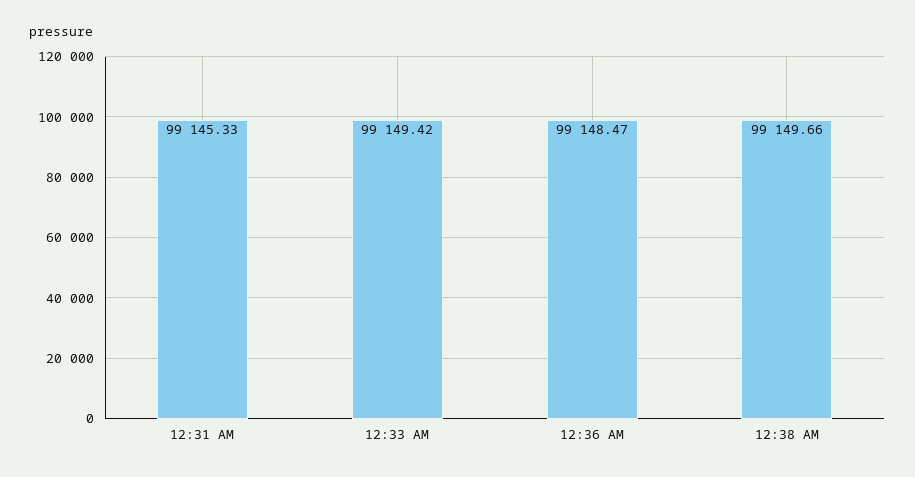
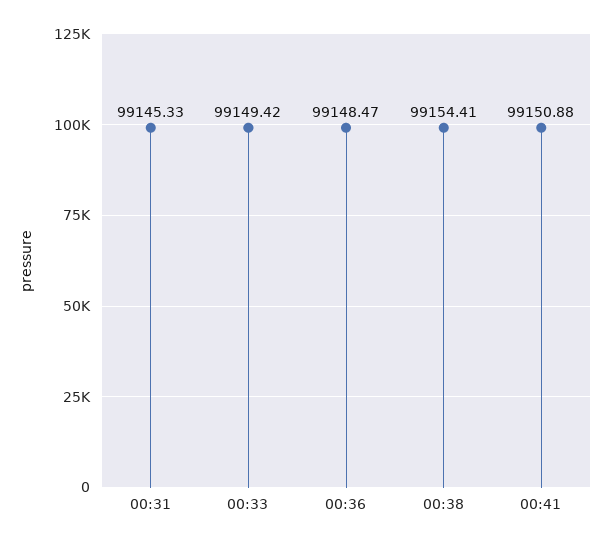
12:38 AM: 99149.66 -> 99154.41
00:41: none -> 99150.88

